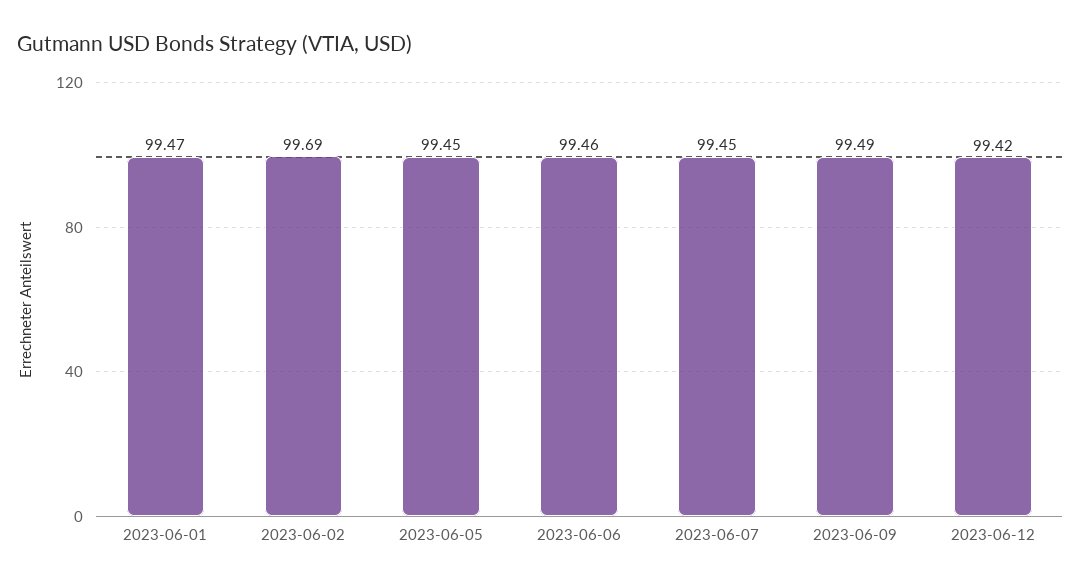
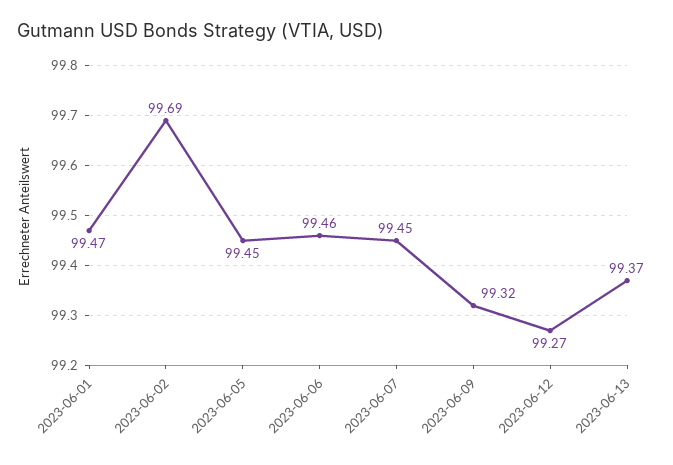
2023-06-09: 99.49 -> 99.32
2023-06-12: 99.42 -> 99.27
2023-06-13: none -> 99.37

